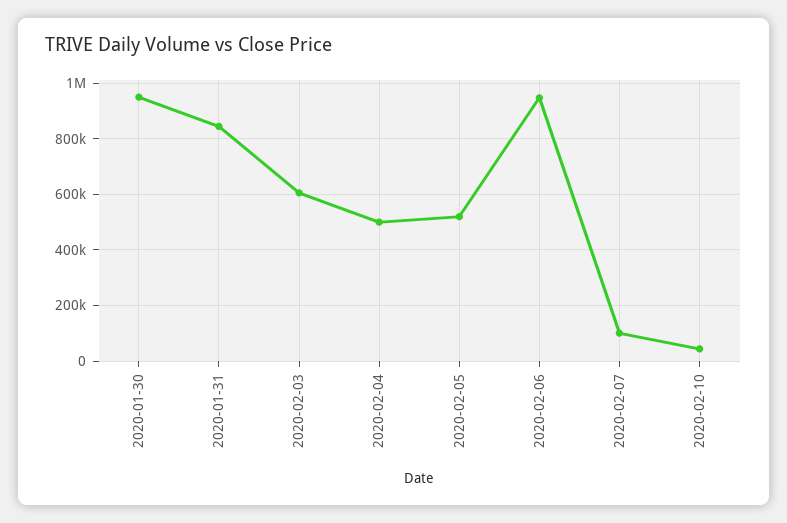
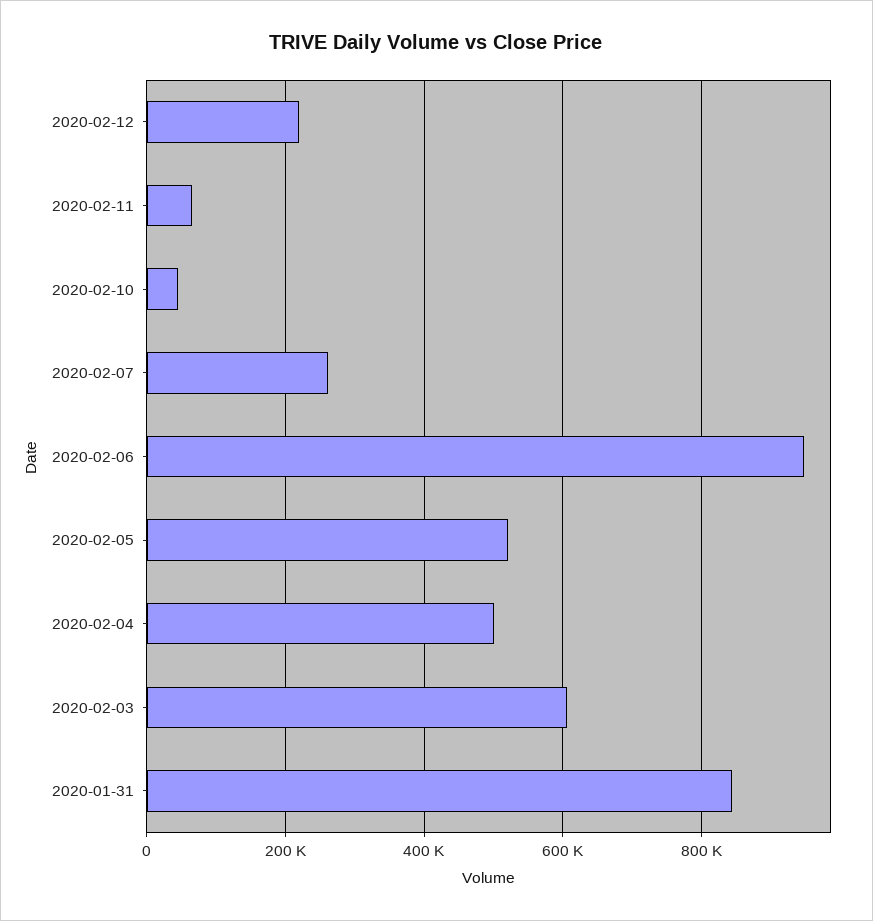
2020-01-30: 950000 -> none
2020-02-07: 100000 -> 260000
2020-02-12: none -> 220000
2020-02-11: none -> 60000

